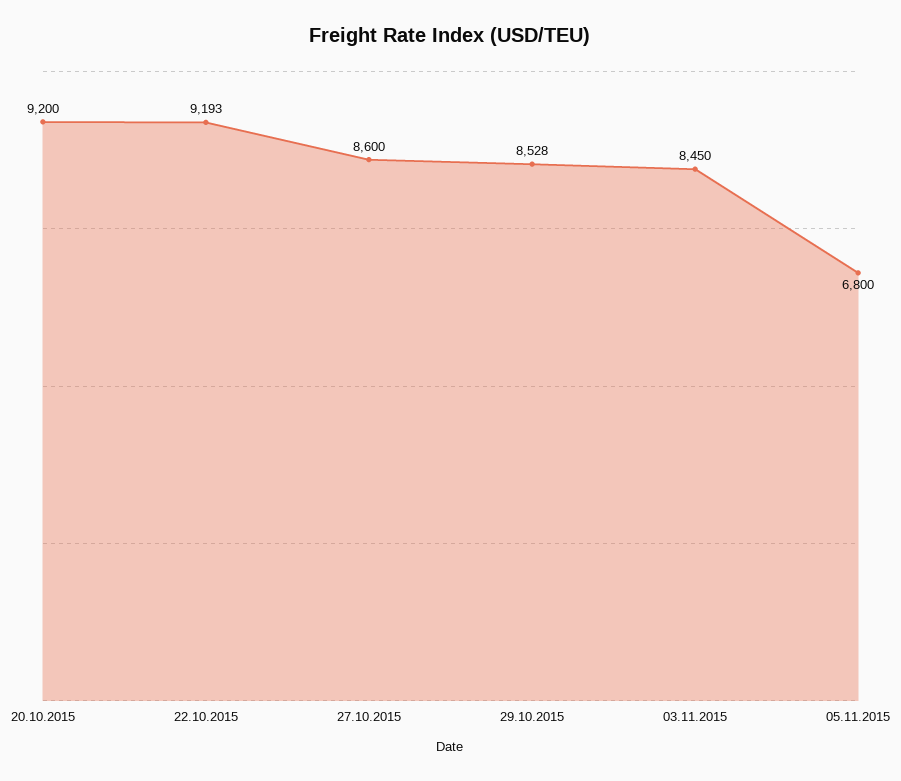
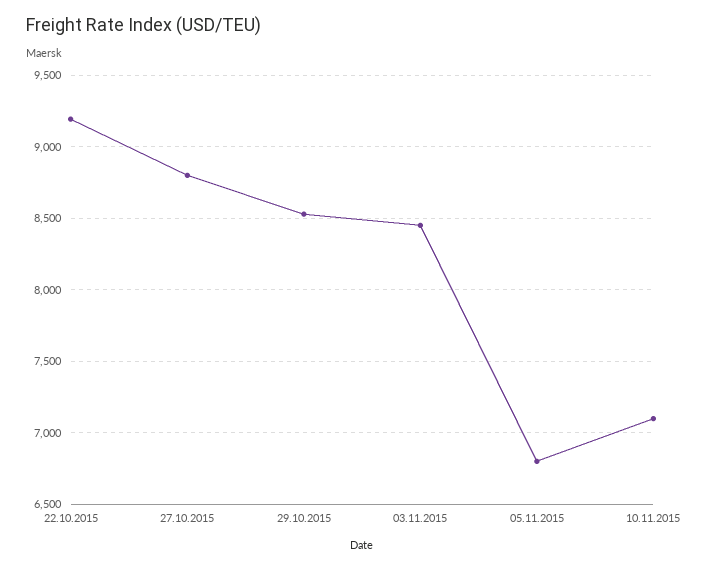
20.10.2015: 9200 -> none
27.10.2015: 8600 -> 8800
10.11.2015: none -> 7100

